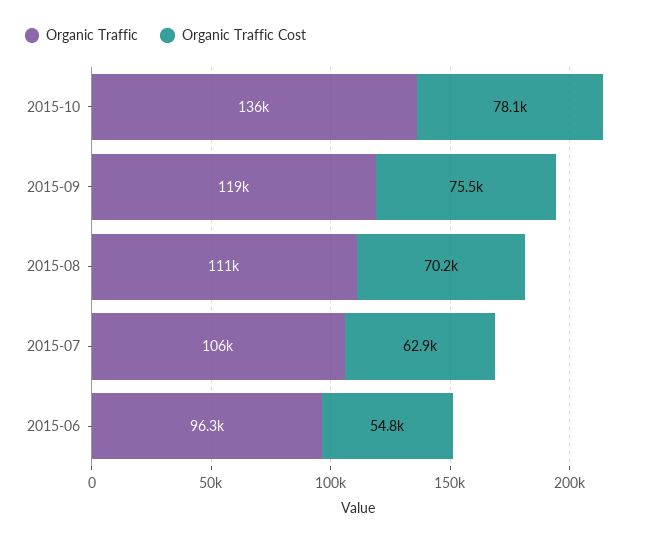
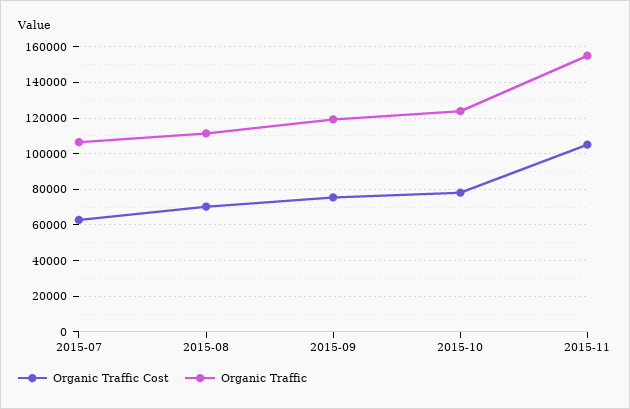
Organic Traffic, 2015-10: 136000 -> 125000
Organic Traffic, 2015-06: 96300 -> none
Organic Traffic Cost, 2015-06: 54800 -> none
Organic Traffic Cost, 2015-11: none -> 105000
Organic Traffic, 2015-11: none -> 155000

